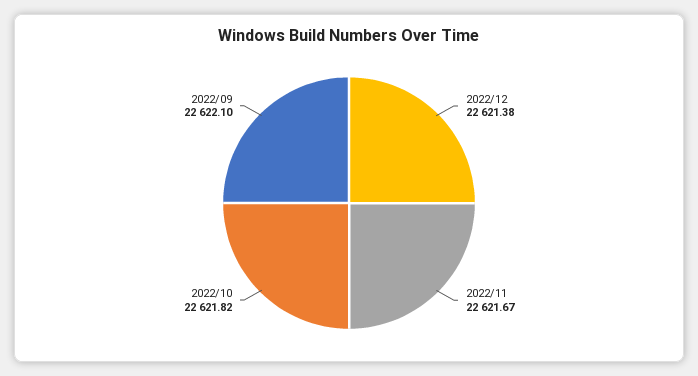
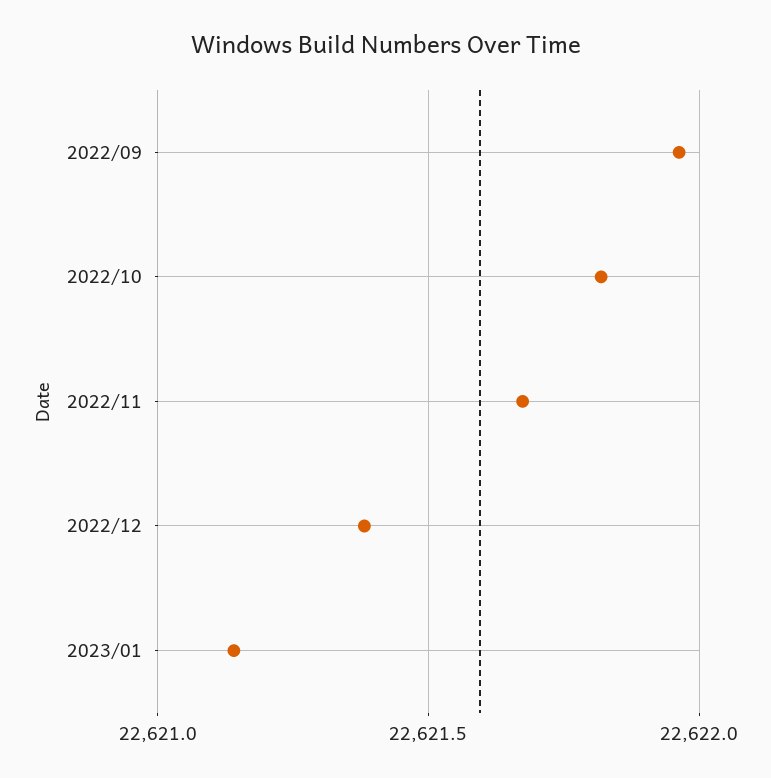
2022/09: 22622.1 -> 22621.95
2023/01: none -> 22621.15

